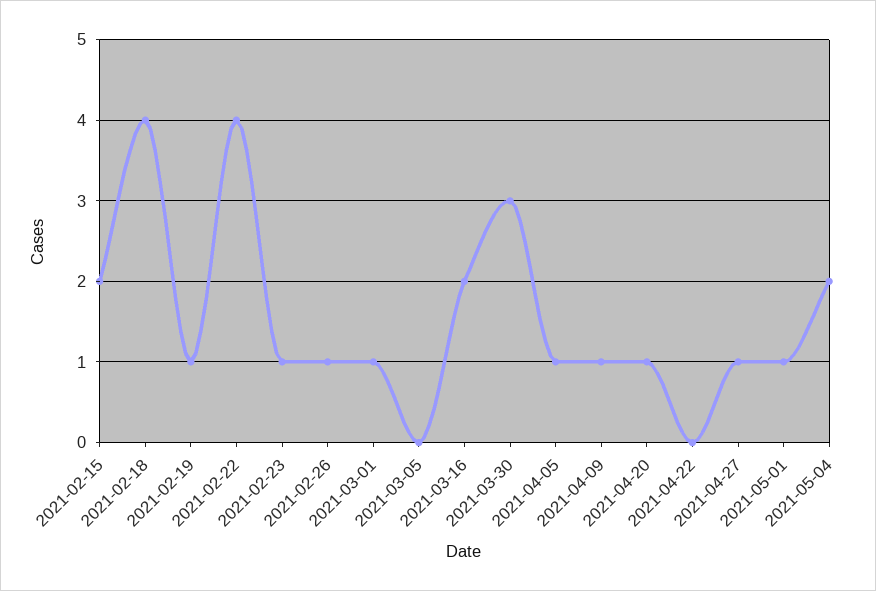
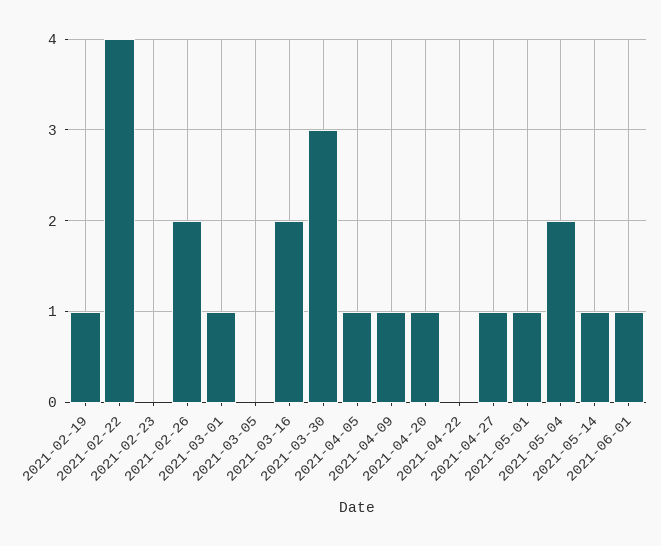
2021-02-15: 2 -> none
2021-02-18: 4 -> none
2021-02-23: 1 -> 0
2021-02-26: 1 -> 2
2021-05-14: none -> 1
2021-06-01: none -> 1

